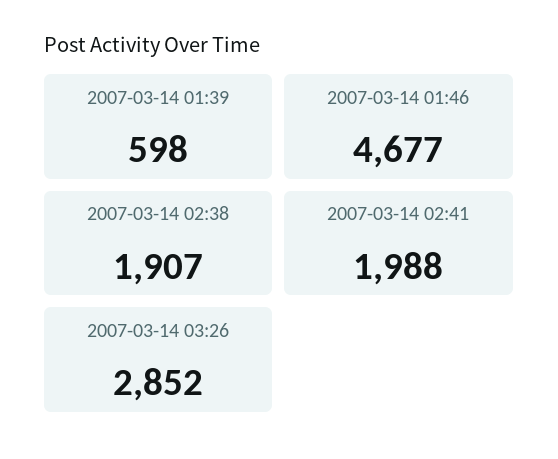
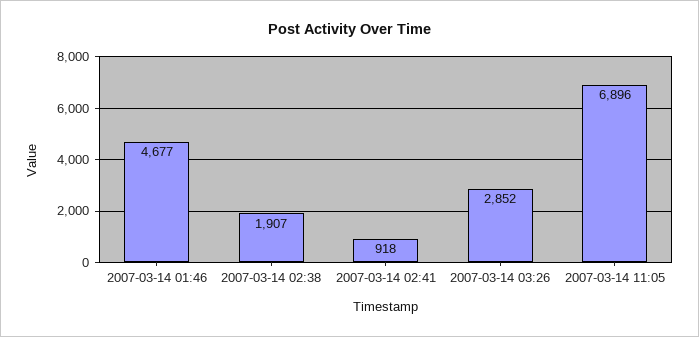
2007-03-14 01:39: 598 -> none
2007-03-14 02:41: 1988 -> 918
2007-03-14 11:05: none -> 6896

